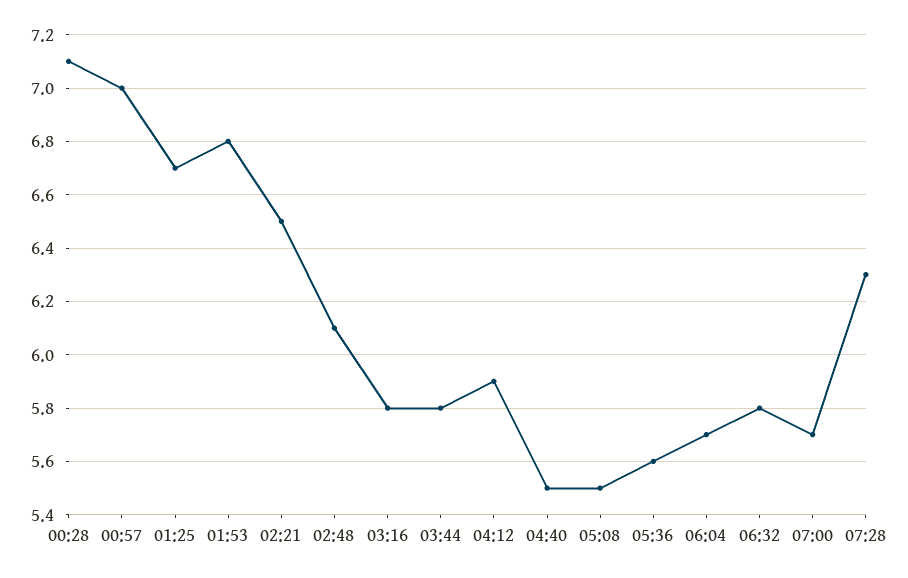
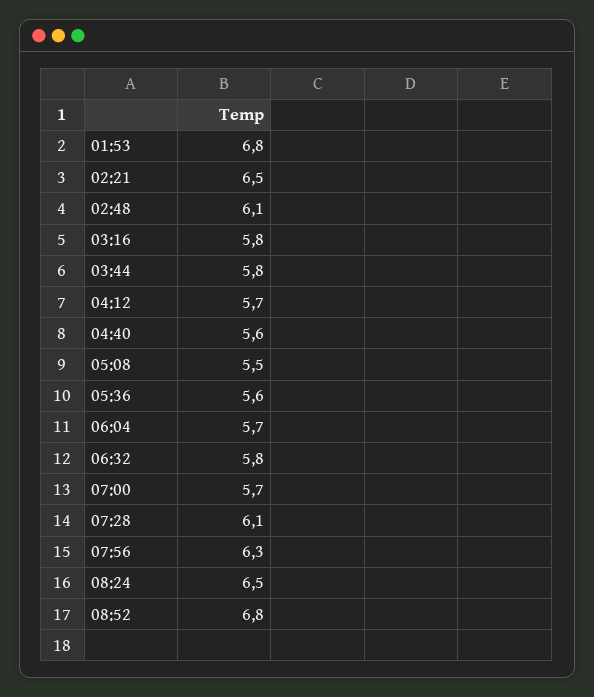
00:28: 7.1 -> none
00:57: 7 -> none
01:25: 6.7 -> none
04:12: 5.9 -> 5.7
04:40: 5.5 -> 5.6
07:28: 6.3 -> 6.1
07:56: none -> 6.3
08:24: none -> 6.5
08:52: none -> 6.8

